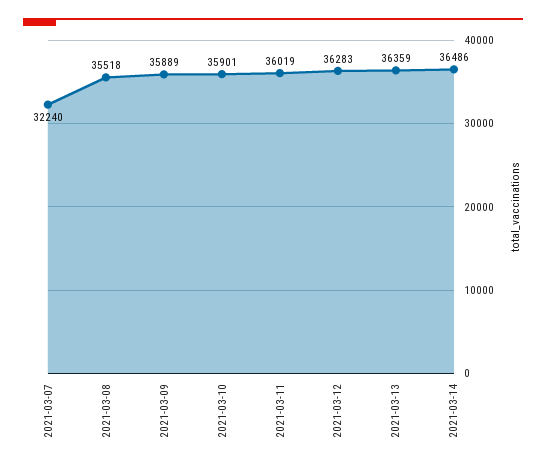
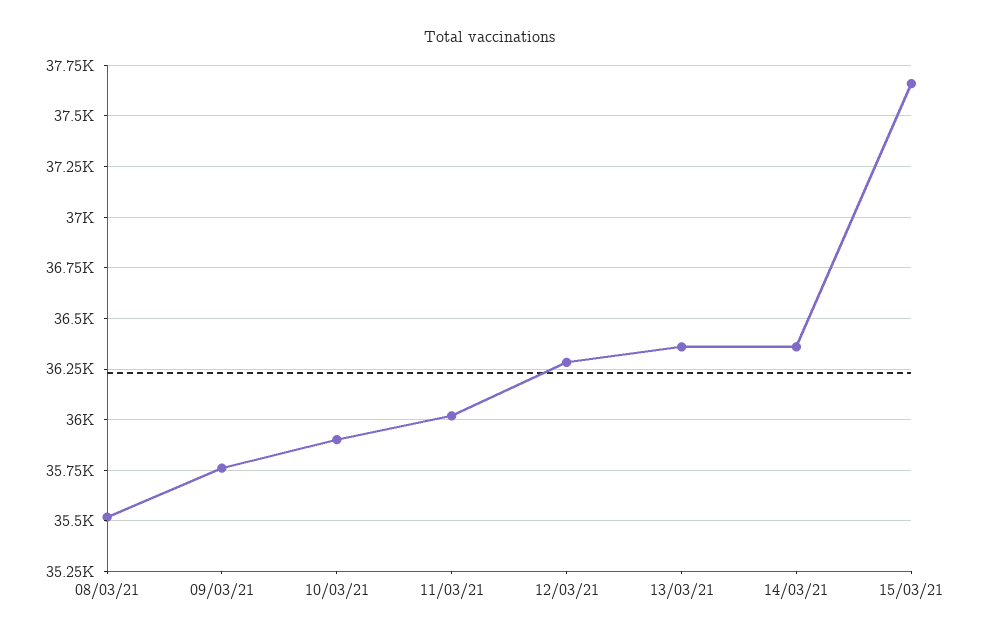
2021-03-07: 32240 -> none
2021-03-09: 35889 -> 35750
2021-03-14: 36486 -> 36350
15/03/21: none -> 37650

